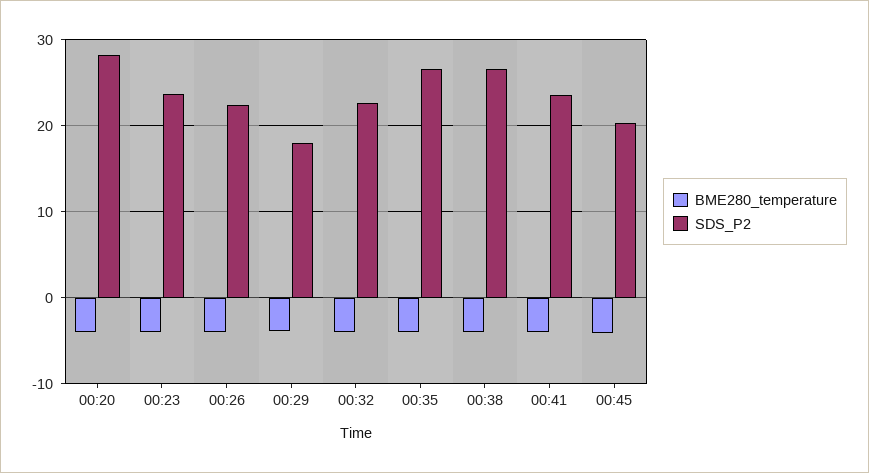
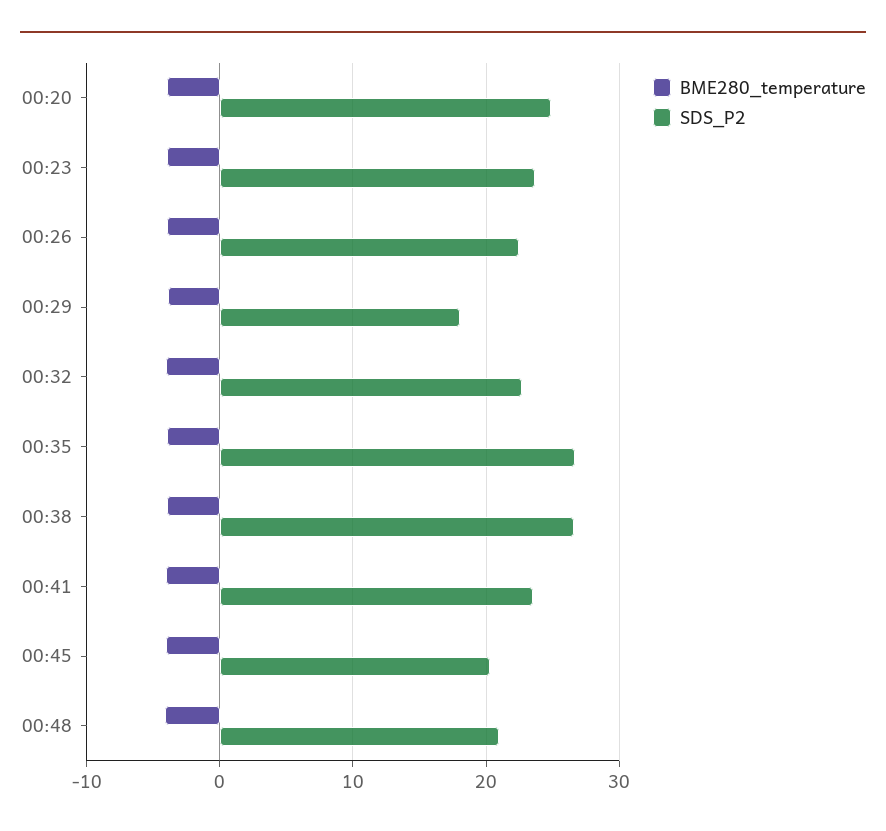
SDS_P2, 00:20: 28 -> 25
BME280_temperature, 00:48: none -> -4
SDS_P2, 00:48: none -> 21

